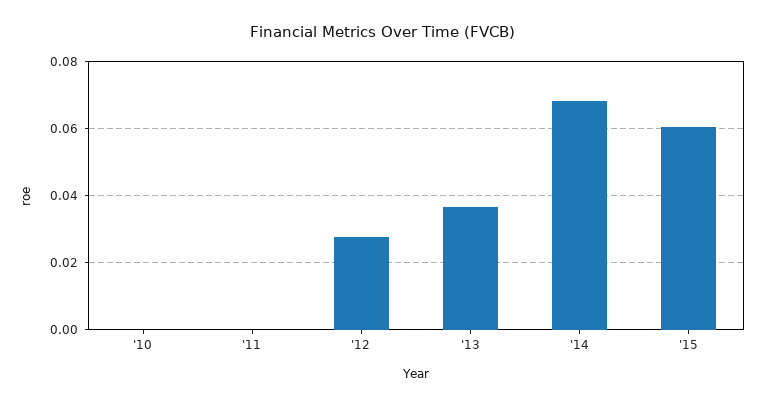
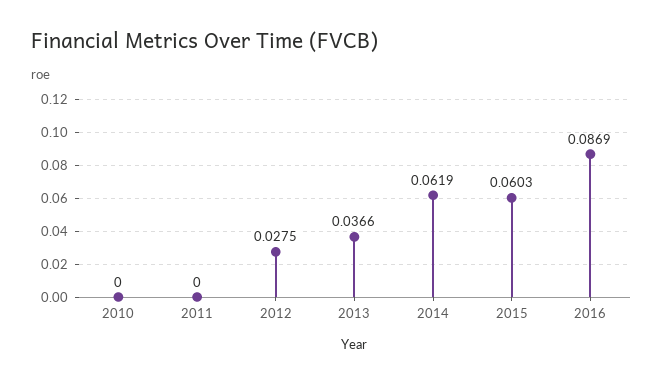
'14: 0.068 -> 0.0619
2016: none -> 0.0869

